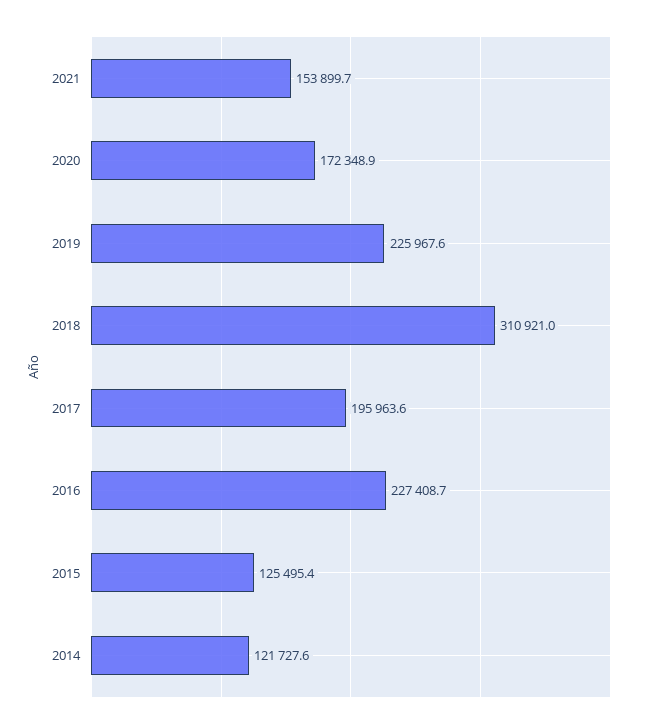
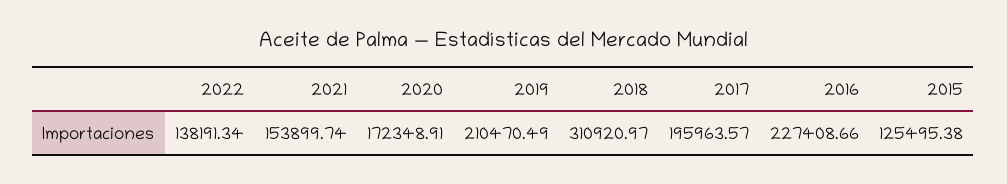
2019: 225967.6 -> 210470.49
2014: 121727.6 -> none
2022: none -> 138191.34

